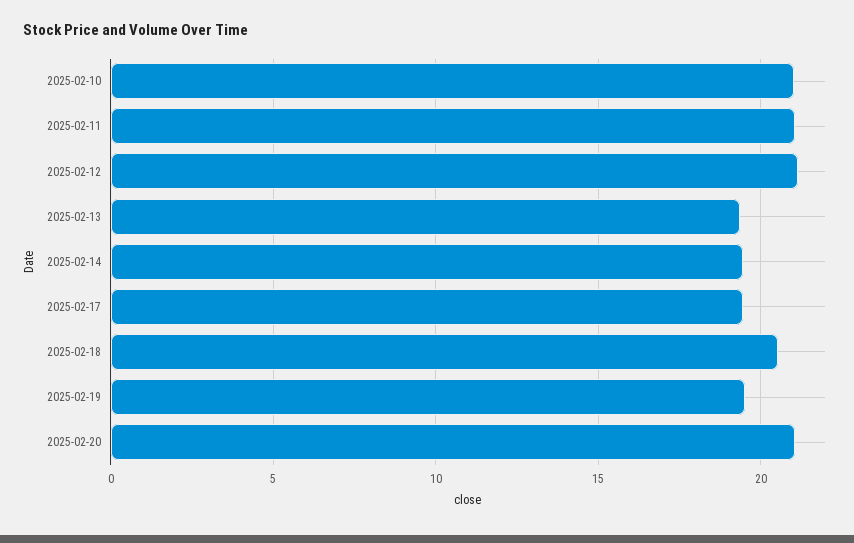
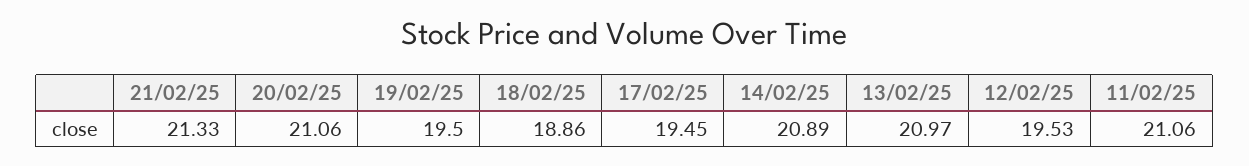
2025-02-10: 21 -> none
2025-02-12: 21 -> 19.53
2025-02-13: 19.5 -> 20.97
2025-02-14: 19.5 -> 20.89
2025-02-18: 20.5 -> 18.86
21/02/25: none -> 21.33

